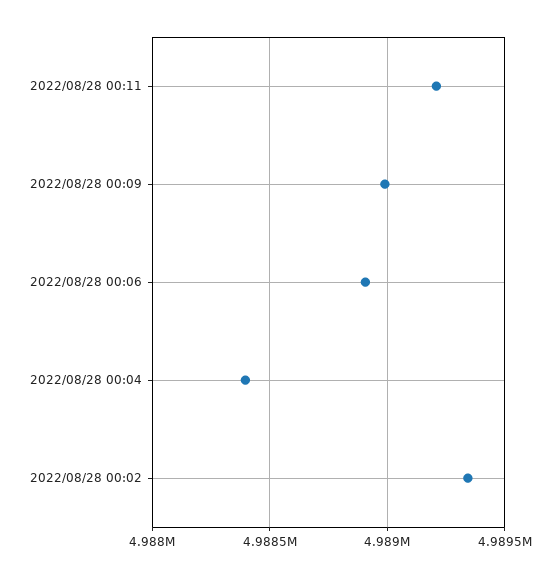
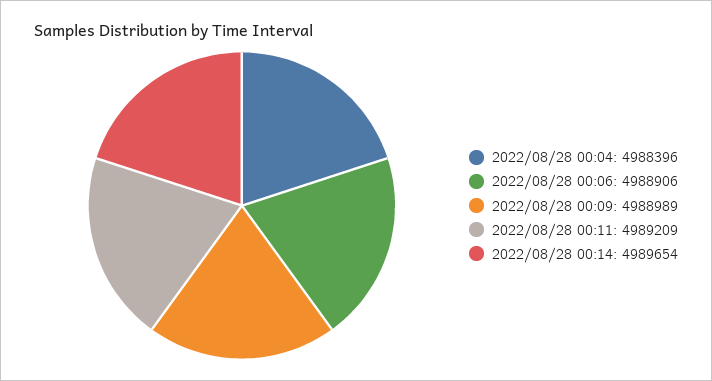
2022/08/28 00:02: 4989350 -> none
2022/08/28 00:14: none -> 4989654

